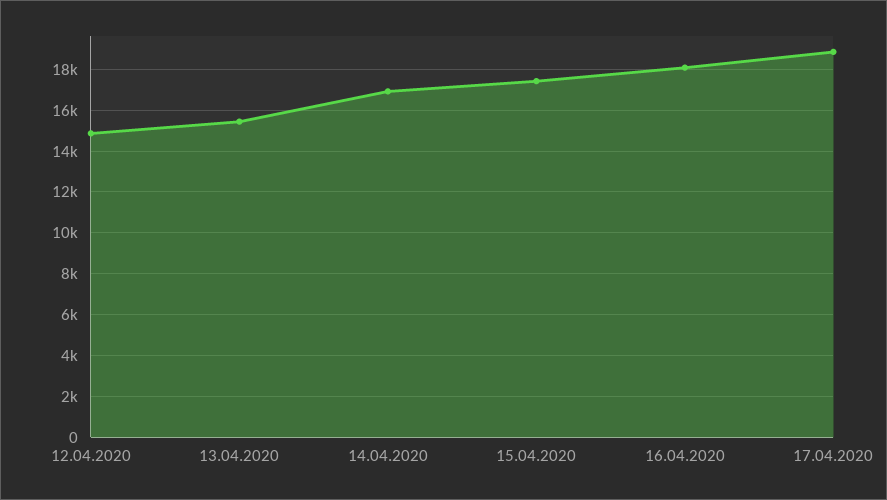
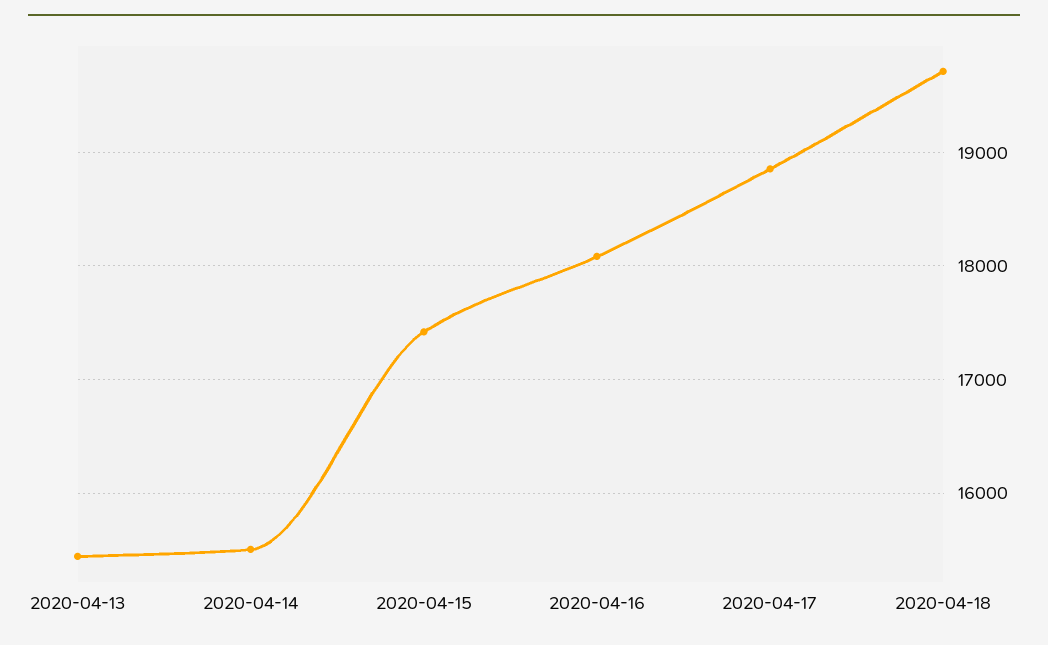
12.04.2020: 15000 -> none
14.04.2020: 17000 -> 15500
2020-04-18: none -> 19700

